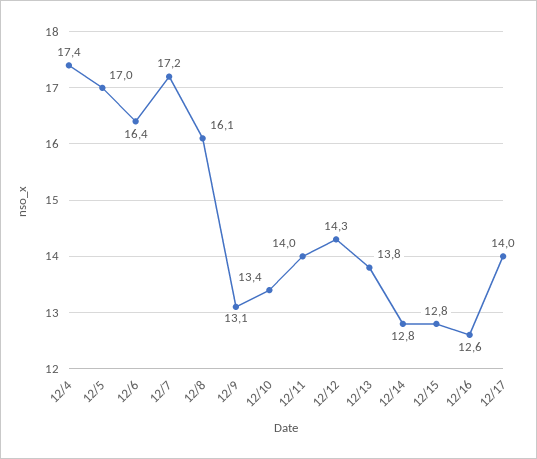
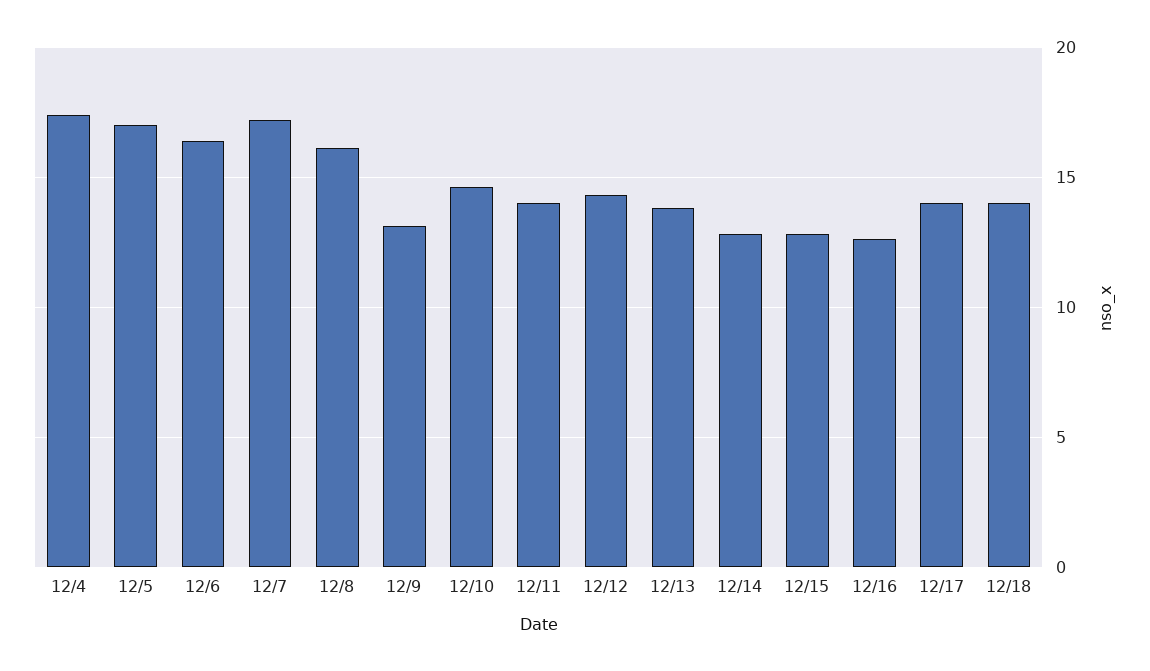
12/10: 13.4 -> 14.5
12/18: none -> 14

